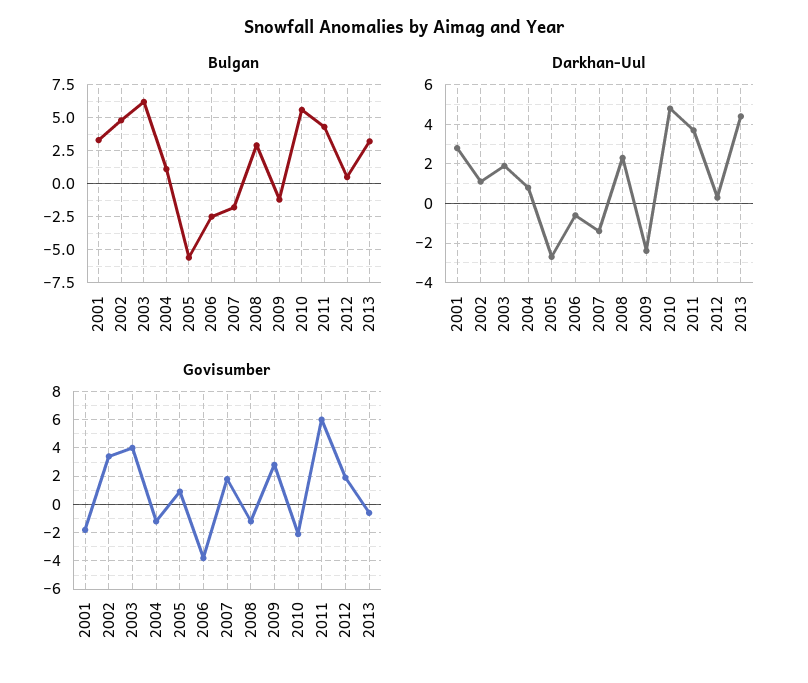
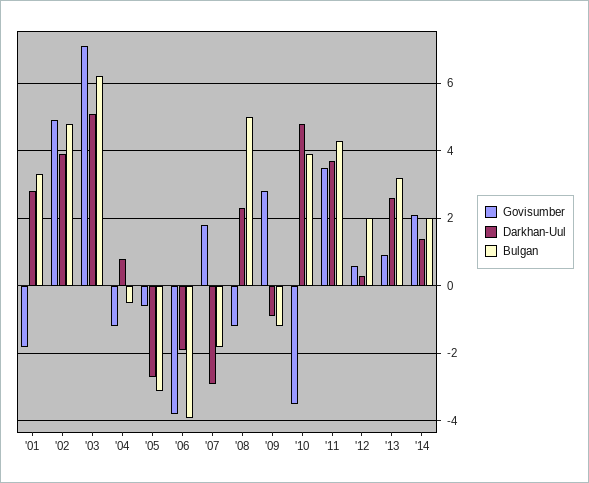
Bulgan, 2004: 1 -> -0.5
Bulgan, 2005: -5.5 -> -3
Bulgan, 2006: -2.5 -> -4
Bulgan, 2008: 3 -> 5
Bulgan, 2010: 5.5 -> 4
Bulgan, 2012: 0.5 -> 2
Darkhan-Uul, 2002: 1 -> 4
Darkhan-Uul, 2003: 2 -> 5
Darkhan-Uul, 2006: -0.5 -> -2
Darkhan-Uul, 2007: -1.5 -> -3
Darkhan-Uul, 2009: -2.5 -> -1
Darkhan-Uul, 2013: 4.5 -> 2.5
Govisumber, 2002: 3.5 -> 5
Govisumber, 2003: 4 -> 7
Govisumber, 2005: 1 -> -0.5
Govisumber, 2010: -2 -> -3.5
Govisumber, 2011: 6 -> 3.5
Govisumber, 2012: 2 -> 0.5
Govisumber, 2013: -0.5 -> 1
Govisumber, '14: none -> 2
Darkhan-Uul, '14: none -> 1.5
Bulgan, '14: none -> 2

